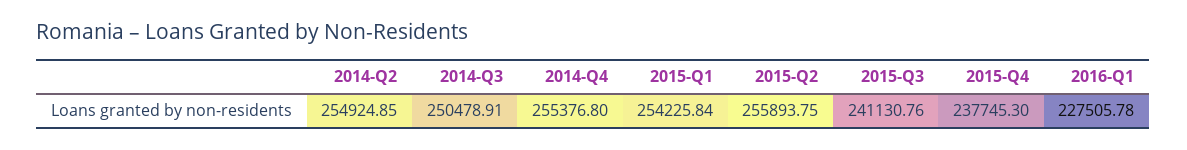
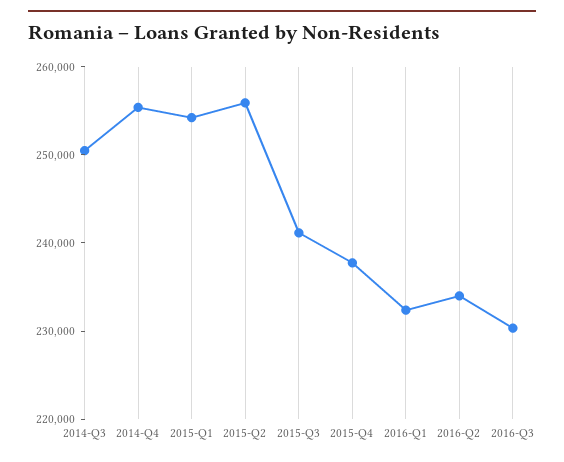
2014-Q2: 254924.85 -> none
2016-Q1: 227505.78 -> 232000
2016-Q2: none -> 234000
2016-Q3: none -> 230000

